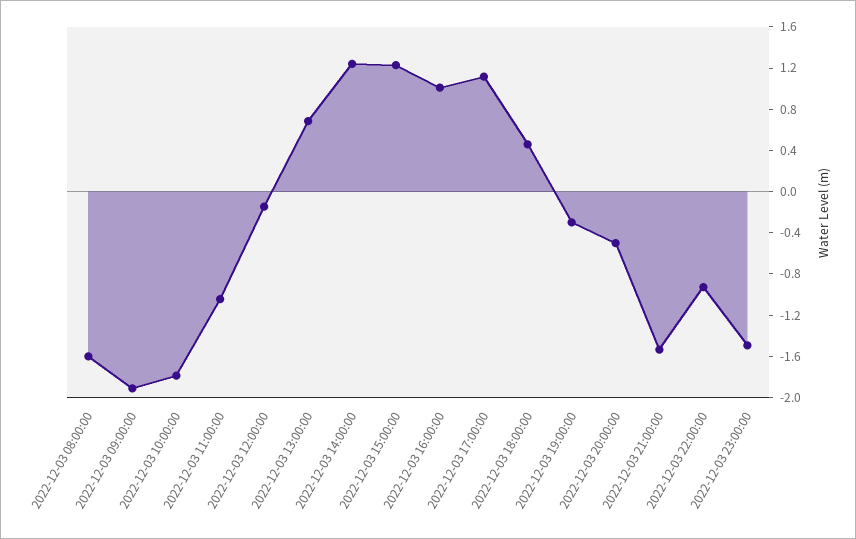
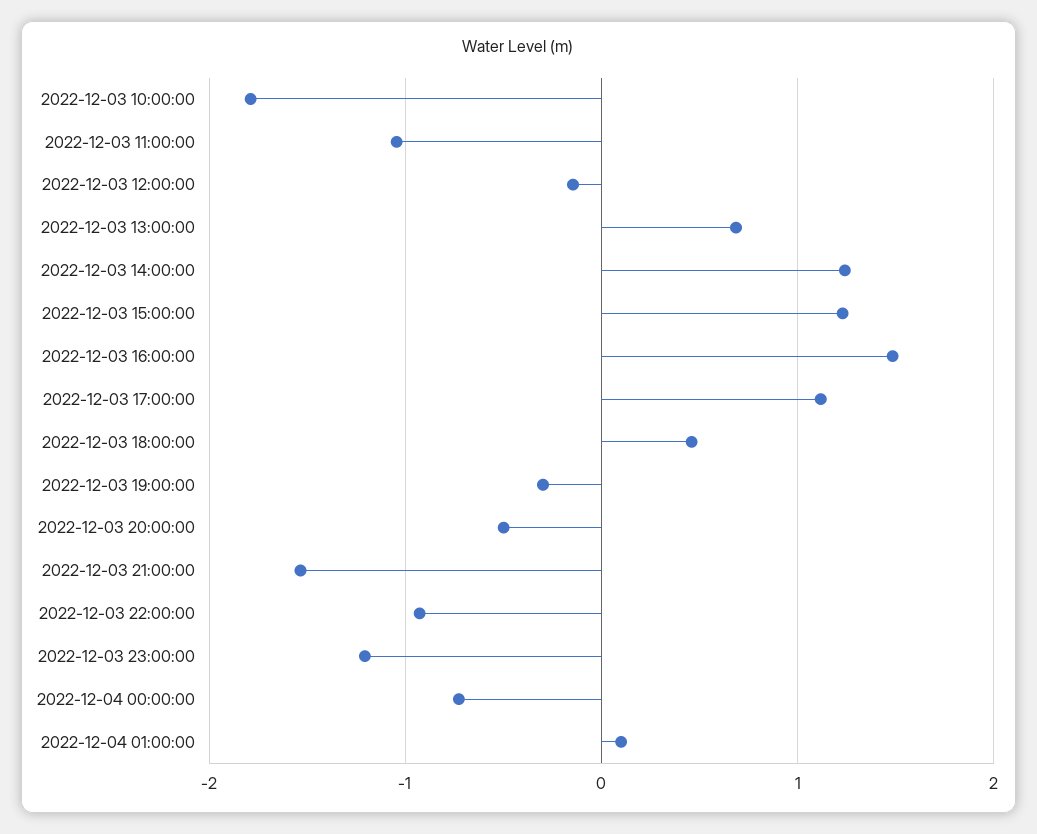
2022-12-03 08:00:00: -1.6 -> none
2022-12-03 09:00:00: -1.9 -> none
2022-12-03 16:00:00: 1 -> 1.5
2022-12-03 23:00:00: -1.5 -> -1.2
2022-12-04 00:00:00: none -> -0.7
2022-12-04 01:00:00: none -> 0.1

